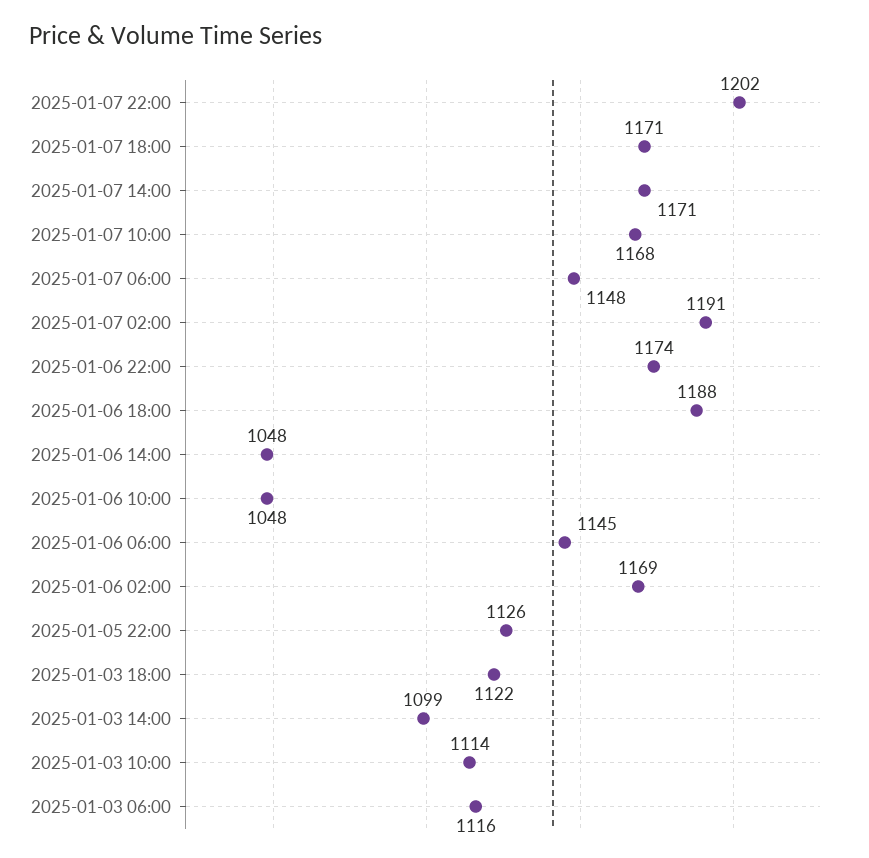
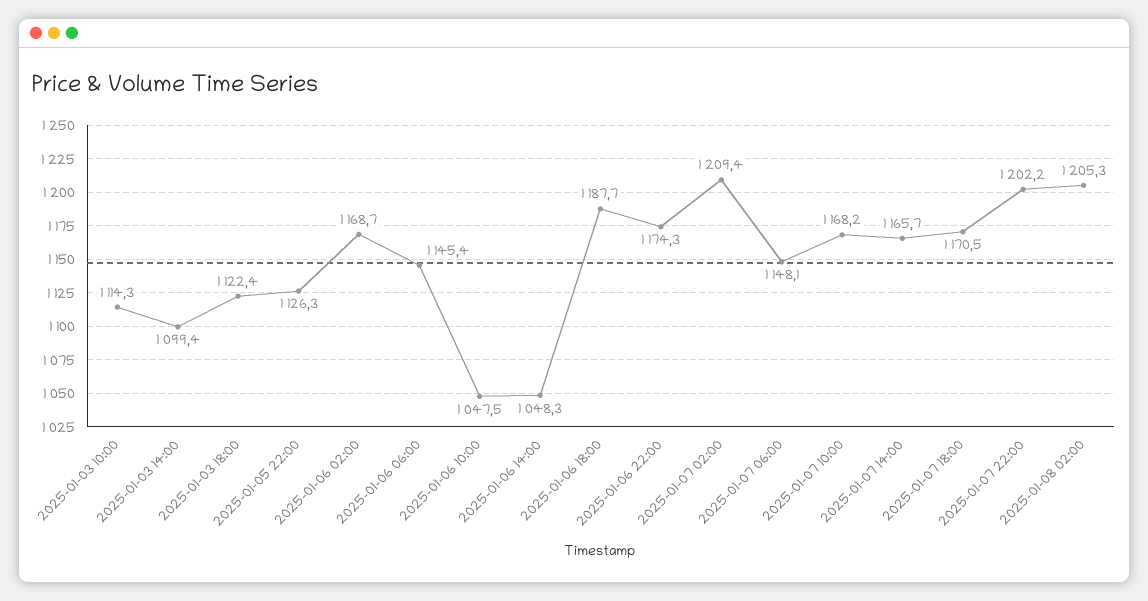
2025-01-07 14:00: 1171 -> 1165.7
2025-01-07 02:00: 1191 -> 1209.4
2025-01-03 06:00: 1116 -> none
2025-01-08 02:00: none -> 1205.3

